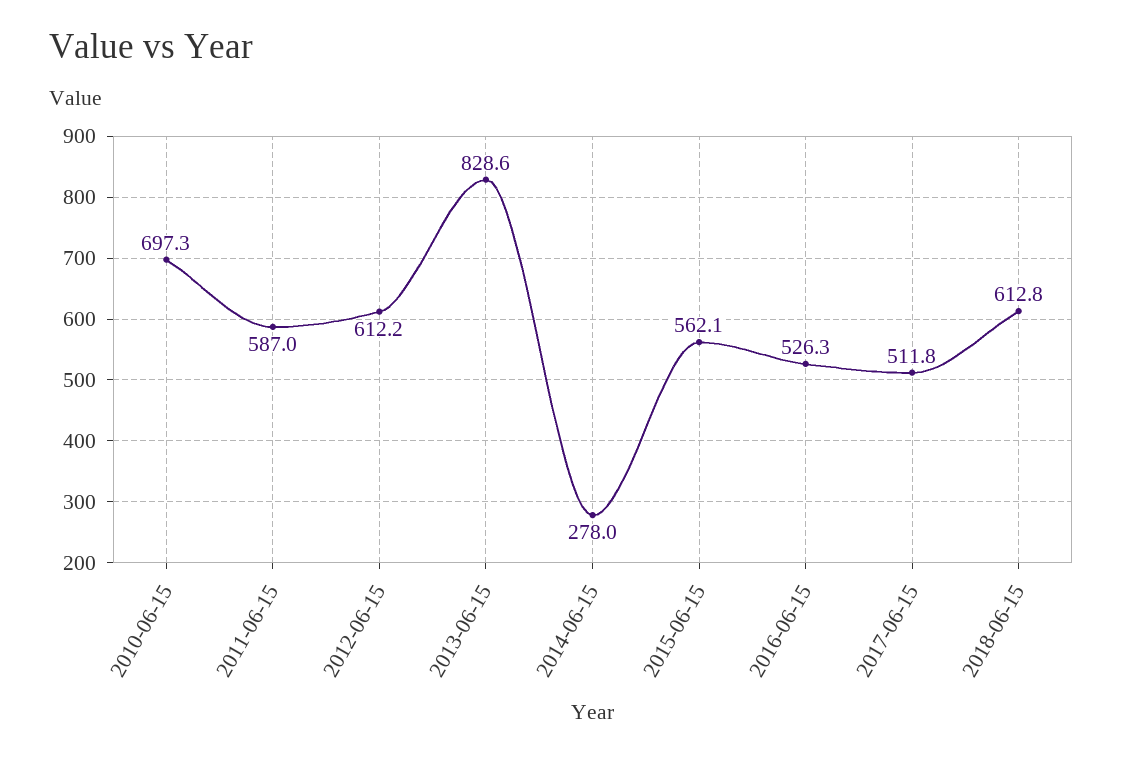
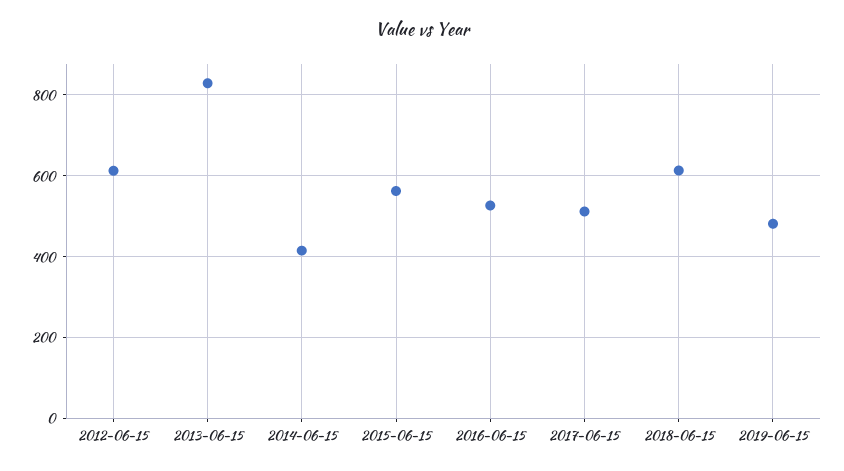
2010-06-15: 697.3 -> none
2011-06-15: 587 -> none
2014-06-15: 278 -> 420
2019-06-15: none -> 480

